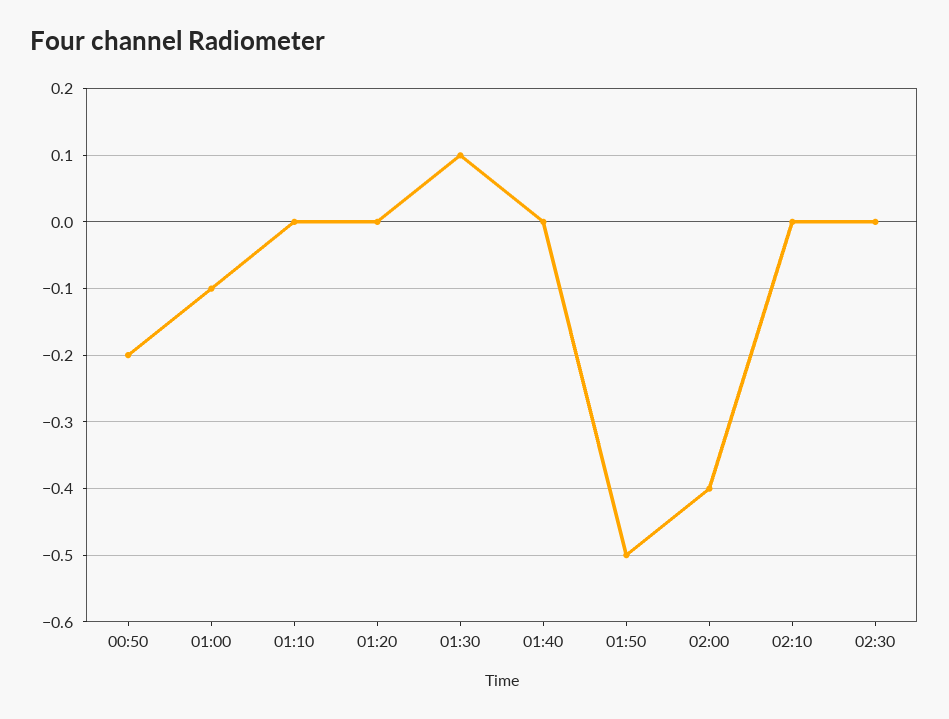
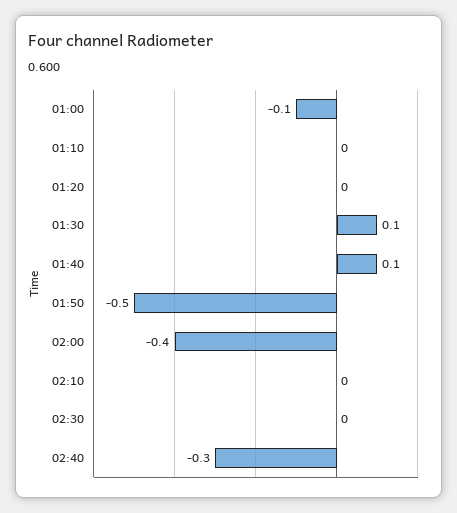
00:50: -0.2 -> none
01:40: 0 -> 0.1
02:40: none -> -0.3

